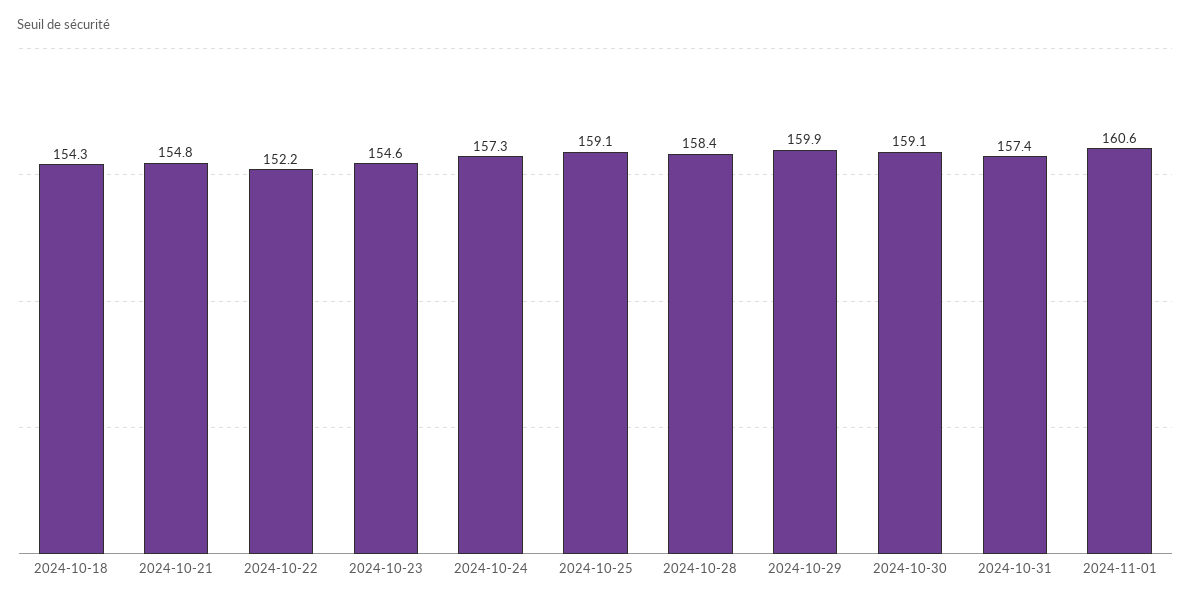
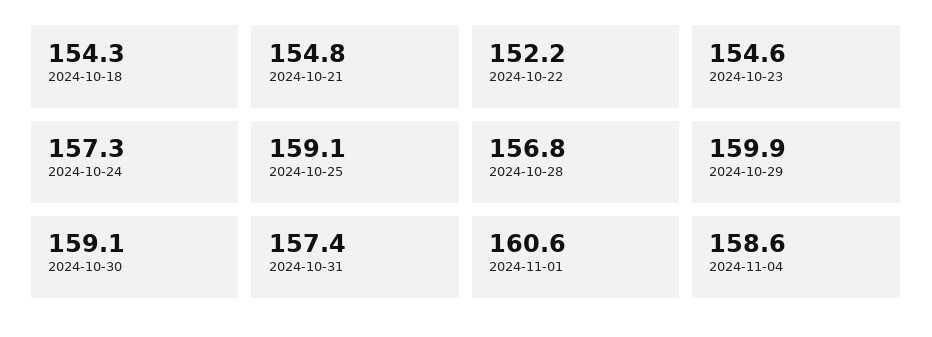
2024-10-28: 158.4 -> 156.8
2024-11-04: none -> 158.6

